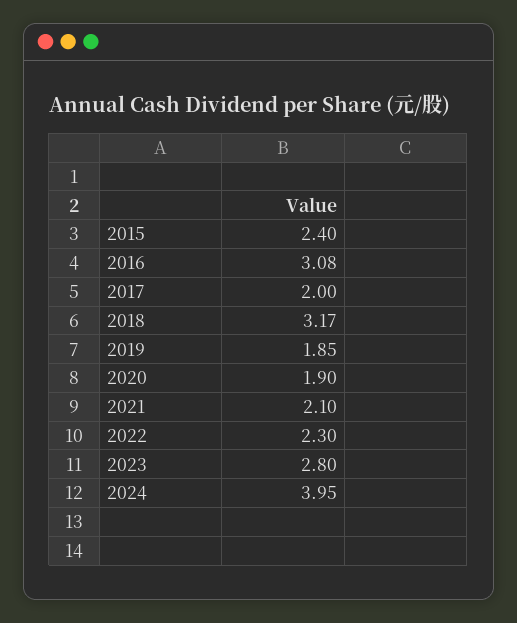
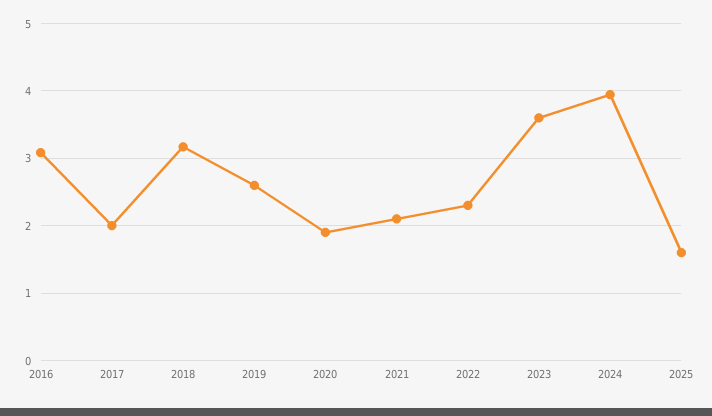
2015: 2.4 -> none
2019: 1.85 -> 2.6
2023: 2.8 -> 3.6
2025: none -> 1.6

